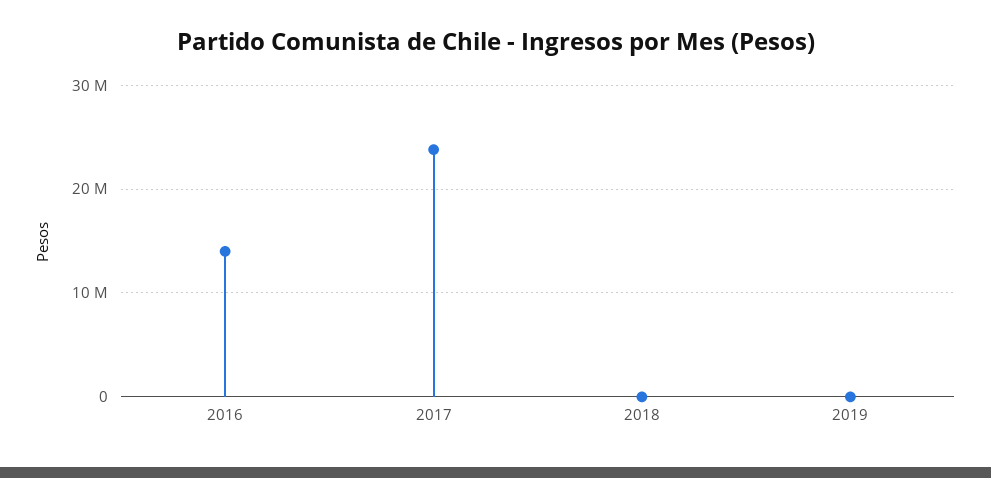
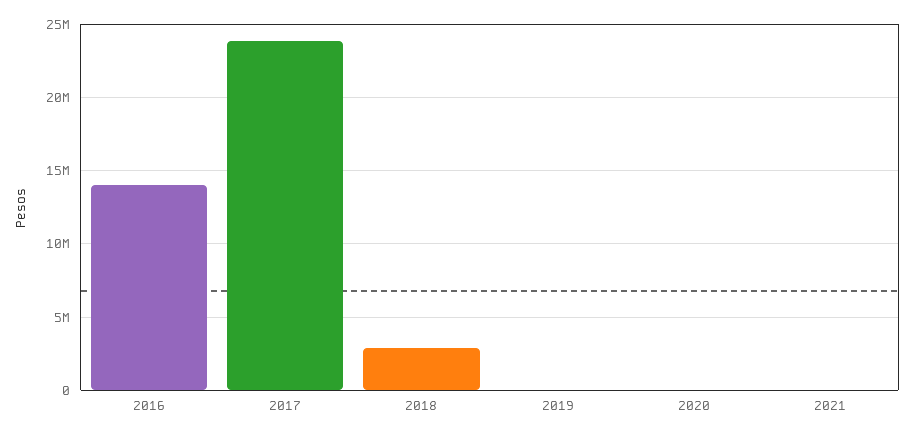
2018: 0 -> 3000000
2020: none -> 0
2021: none -> 0

